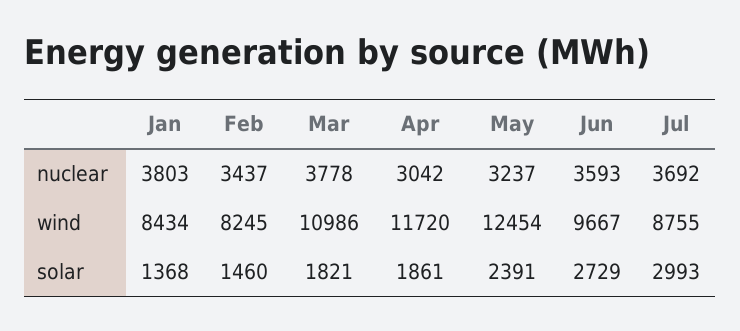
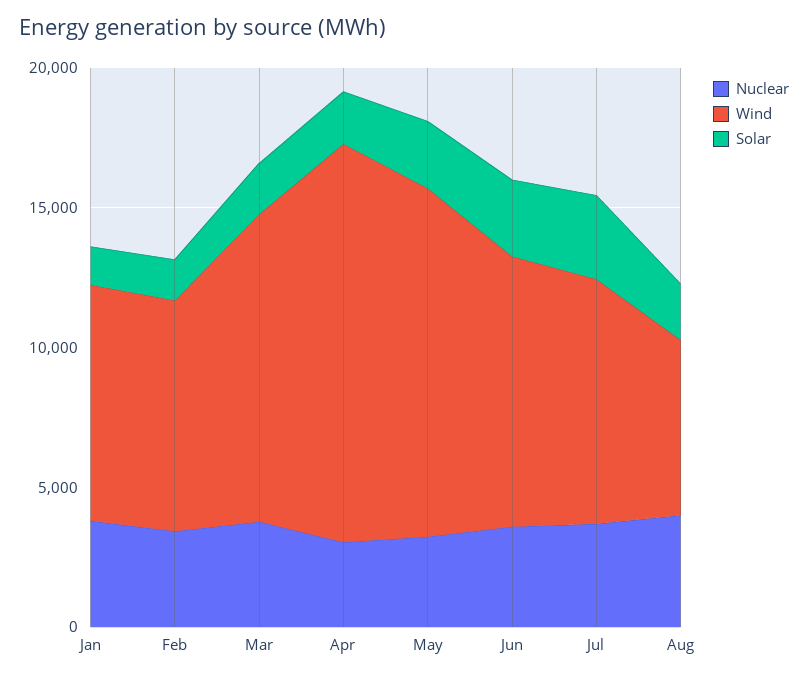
wind, Apr: 11720 -> 14000
nuclear, Aug: none -> 4000
wind, Aug: none -> 6000
solar, Aug: none -> 2000

